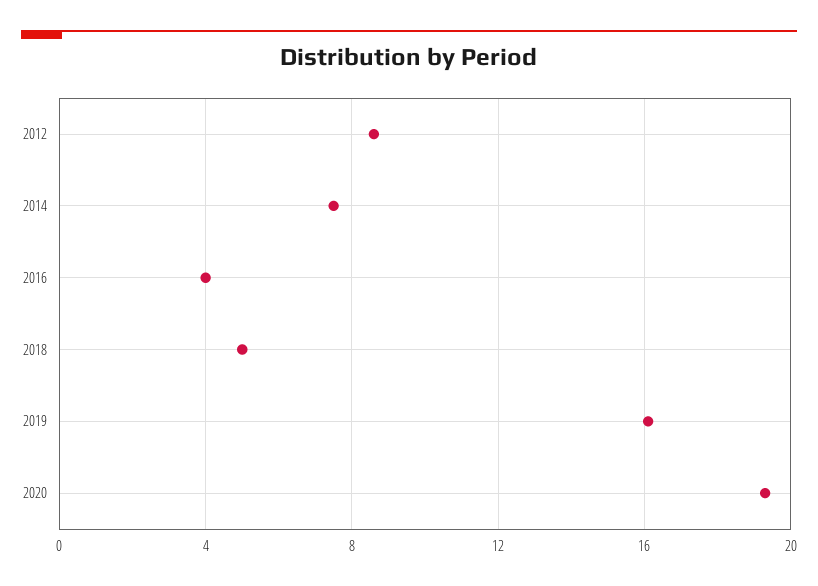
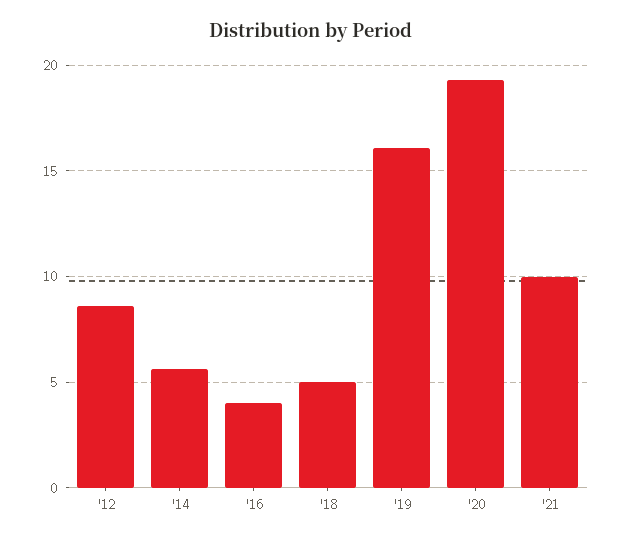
2014: 7.5 -> 5.5
'21: none -> 10

